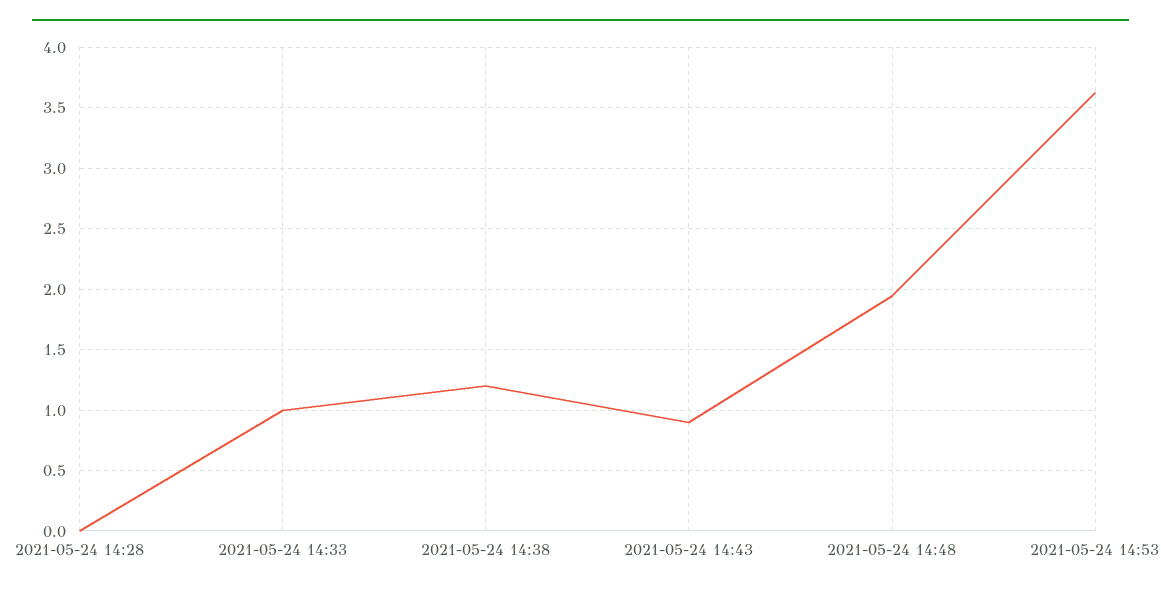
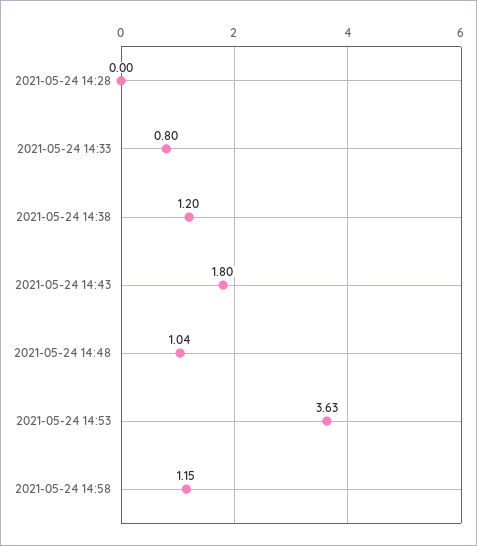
2021-05-24 14:33: 1 -> 0.8
2021-05-24 14:43: 0.9 -> 1.8
2021-05-24 14:48: 1.95 -> 1.04
2021-05-24 14:58: none -> 1.15

